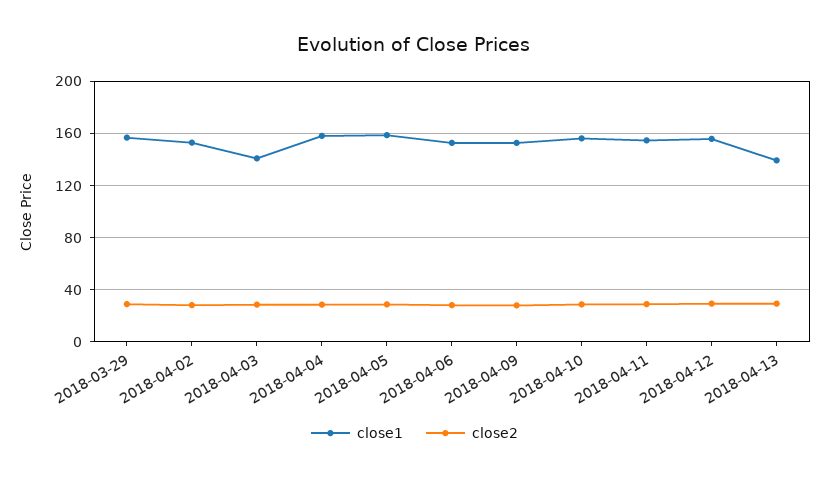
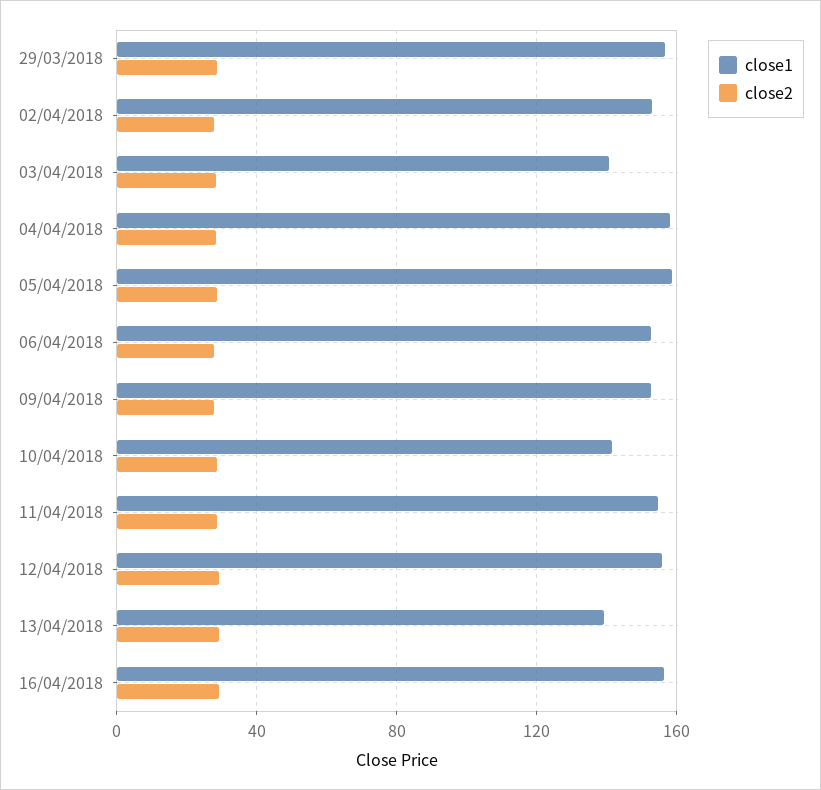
close1, 2018-04-10: 155 -> 140
close1, 16/04/2018: none -> 155
close2, 16/04/2018: none -> 30

